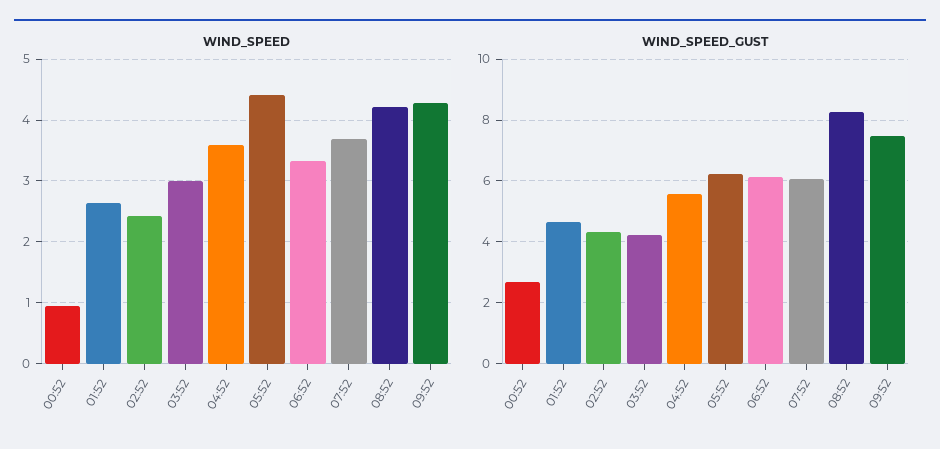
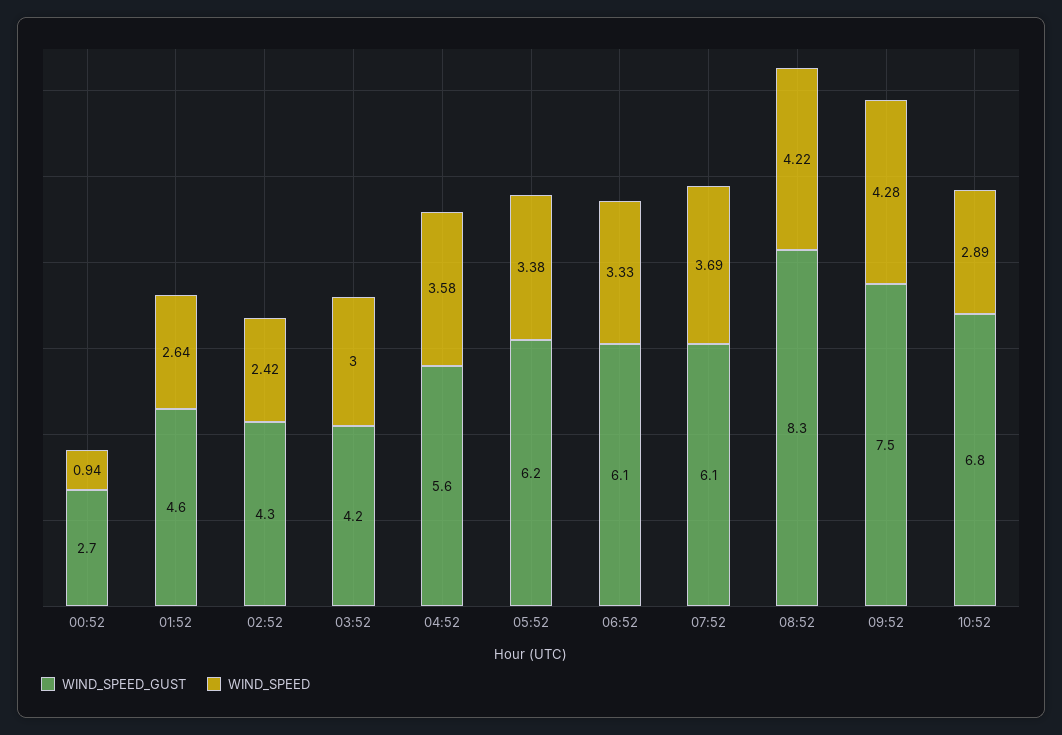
WIND_SPEED, 05:52: 4.4 -> 3.38
WIND_SPEED_GUST, 10:52: none -> 6.8
WIND_SPEED, 10:52: none -> 2.89

